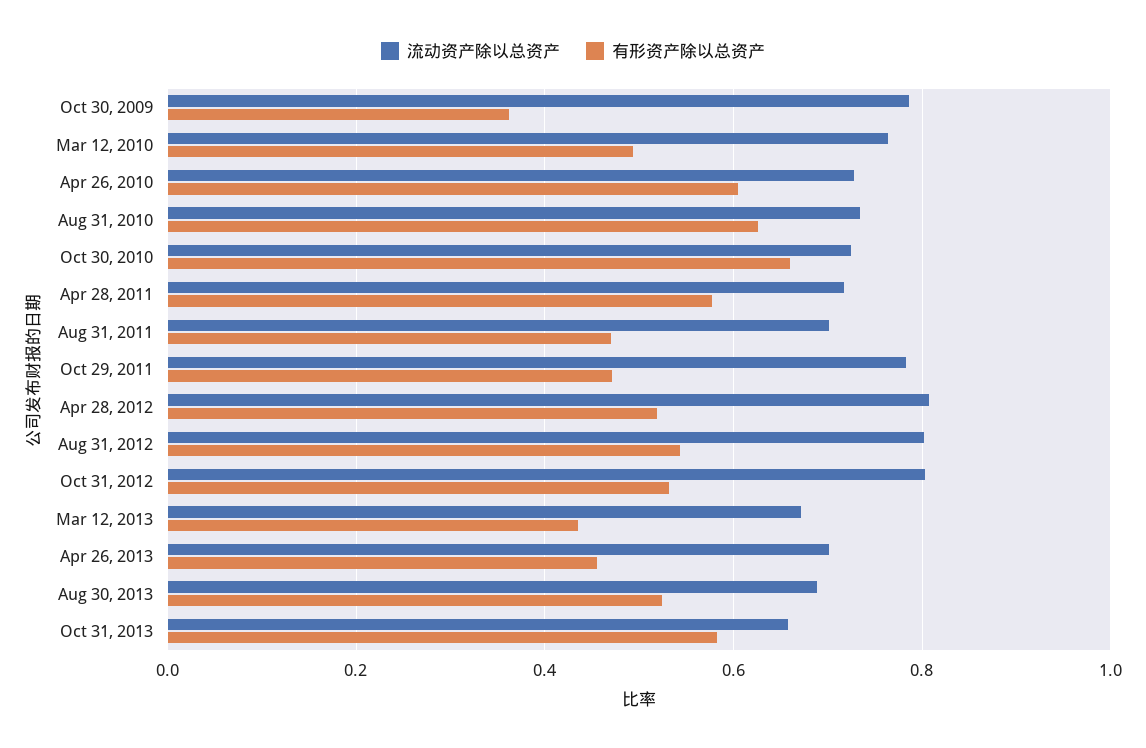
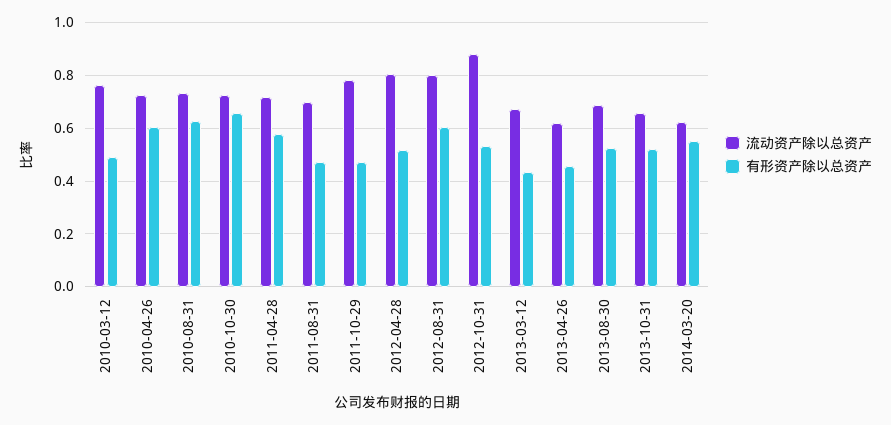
流动资产除以总资产, Oct 30, 2009: 0.78 -> none
有形资产除以总资产, Oct 30, 2009: 0.36 -> none
有形资产除以总资产, Aug 31, 2012: 0.54 -> 0.6
流动资产除以总资产, Oct 31, 2012: 0.8 -> 0.875
流动资产除以总资产, Apr 26, 2013: 0.7 -> 0.625
有形资产除以总资产, Oct 31, 2013: 0.58 -> 0.525
流动资产除以总资产, 2014-03-20: none -> 0.625
有形资产除以总资产, 2014-03-20: none -> 0.55

